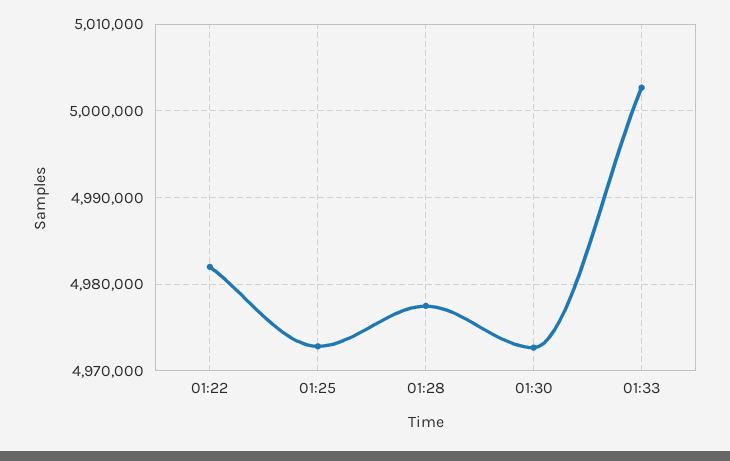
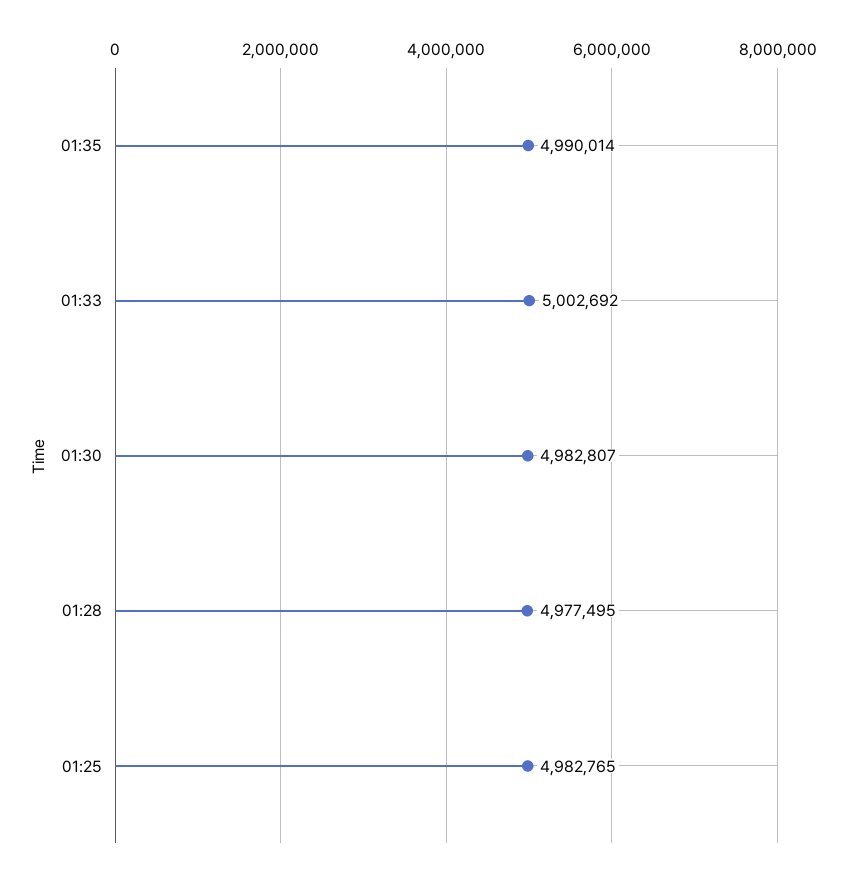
01:22: 4982000 -> none
01:25: 4973000 -> 4982765
01:30: 4973000 -> 4982807
01:35: none -> 4990014

